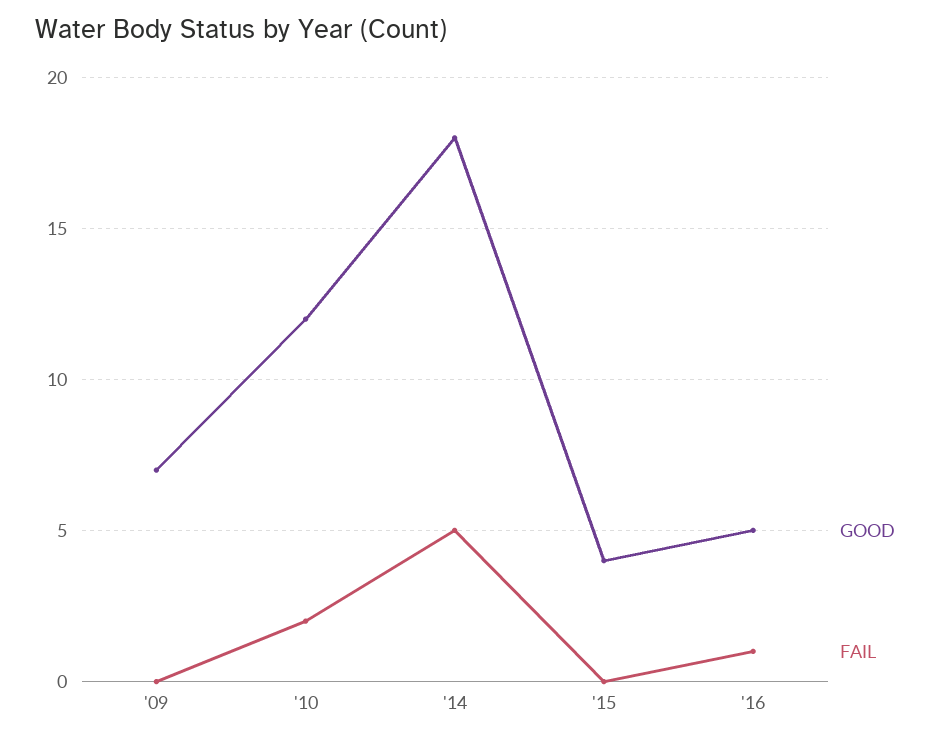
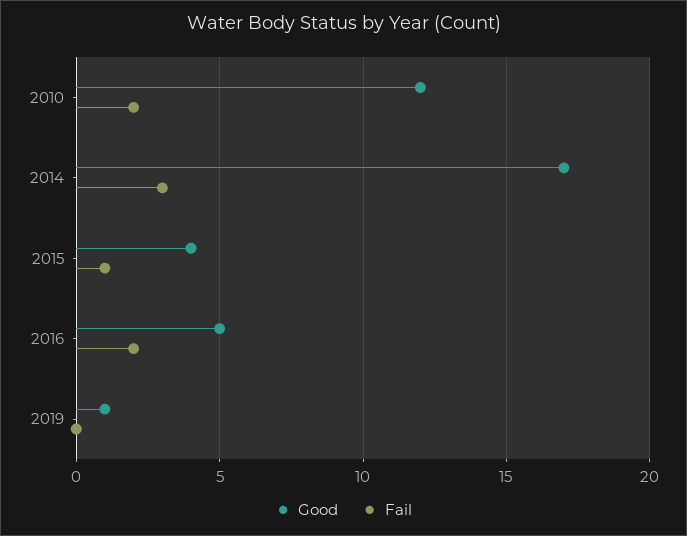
GOOD, '09: 7 -> none
FAIL, '09: 0 -> none
GOOD, '14: 18 -> 17
FAIL, '14: 5 -> 3
FAIL, '15: 0 -> 1
FAIL, '16: 1 -> 2
GOOD, 2019: none -> 1
FAIL, 2019: none -> 0

